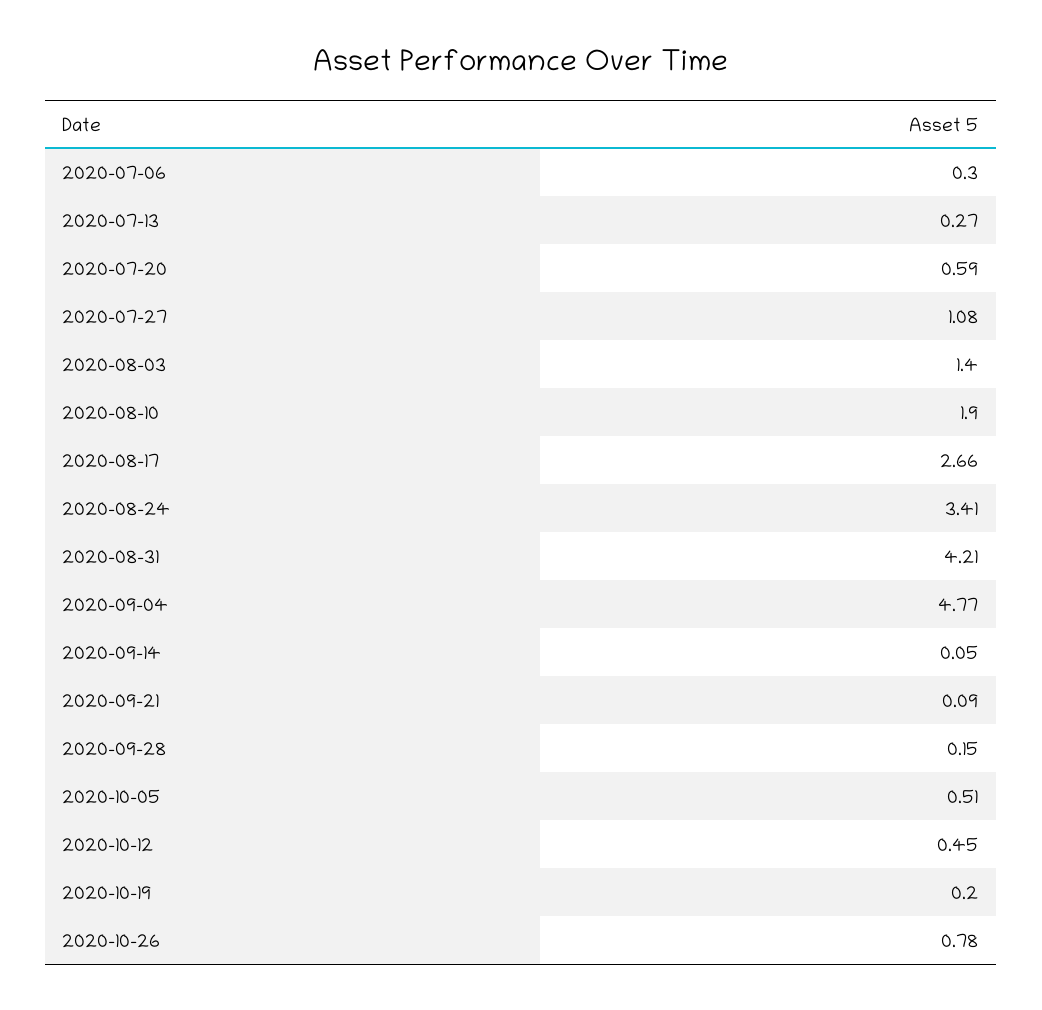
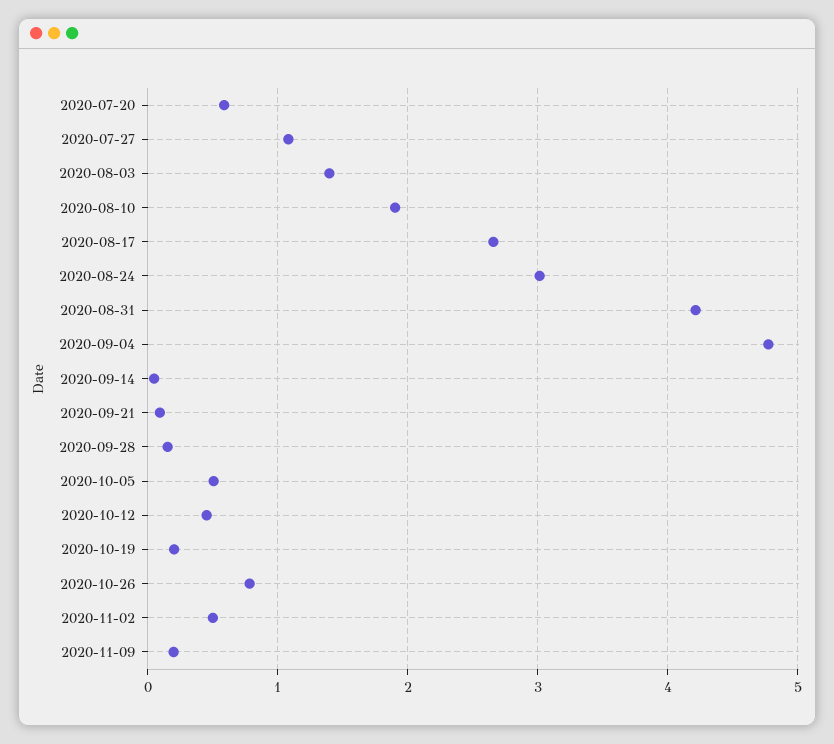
2020-07-06: 0.3 -> none
2020-07-13: 0.27 -> none
2020-08-24: 3.41 -> 3
2020-11-02: none -> 0.5
2020-11-09: none -> 0.2

